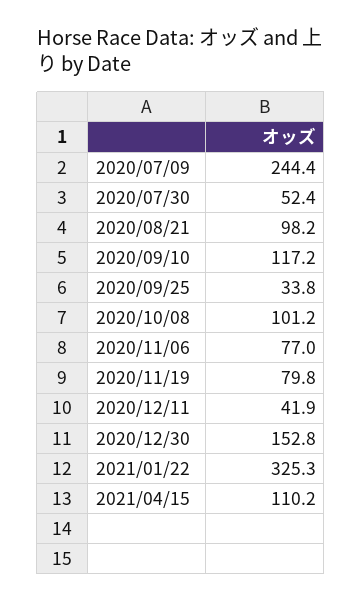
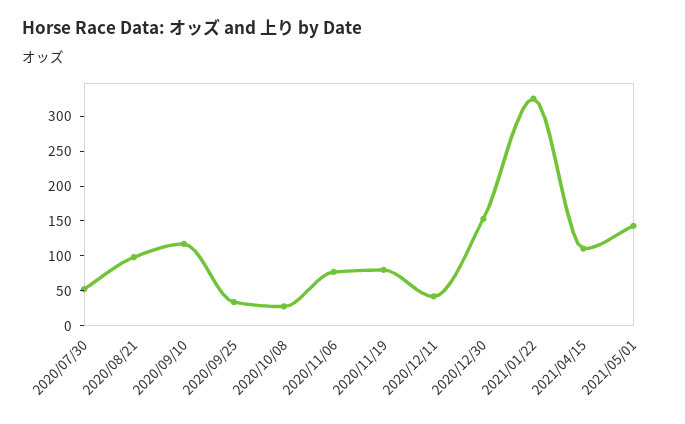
2020/07/09: 244.4 -> none
2020/10/08: 101.2 -> 25
2021/05/01: none -> 150

